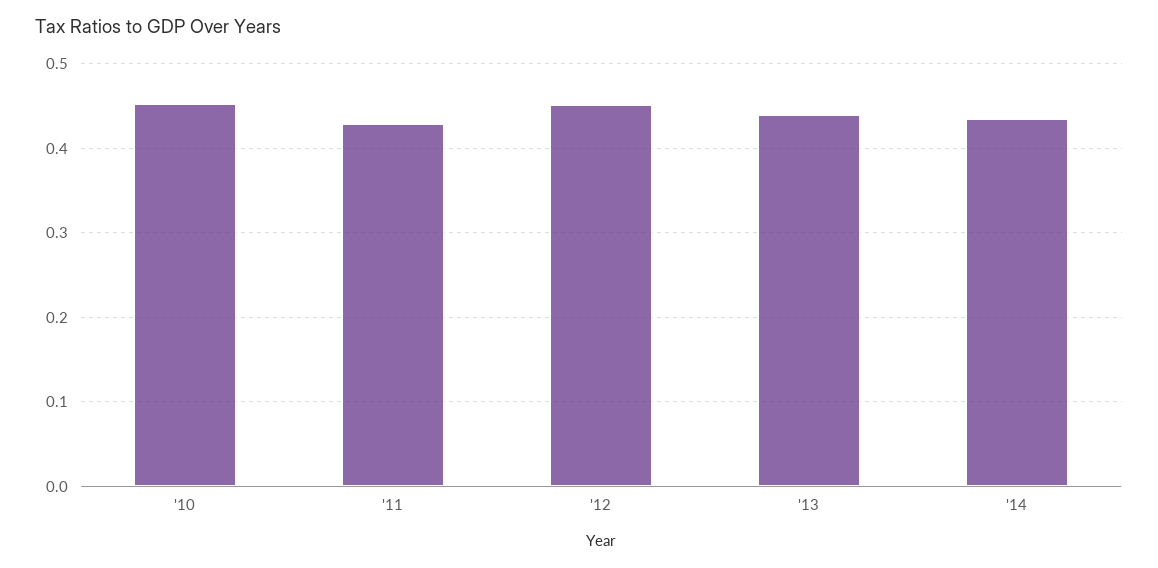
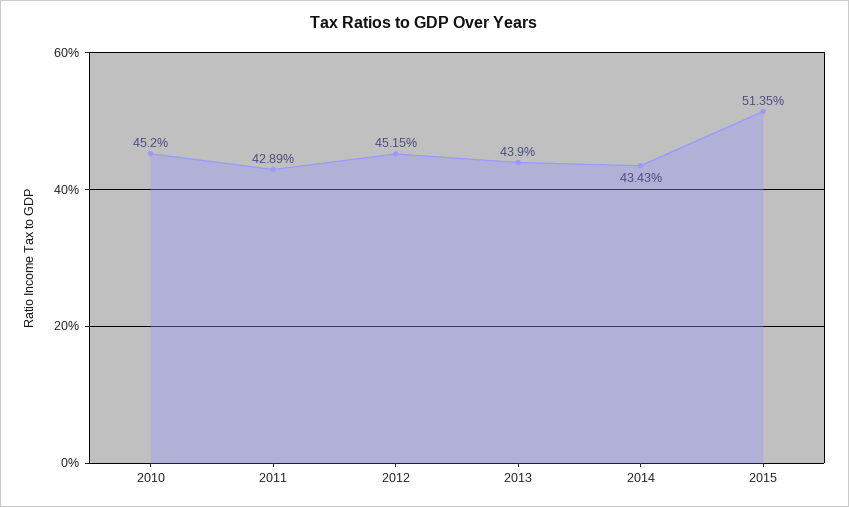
2015: none -> 0.5135

